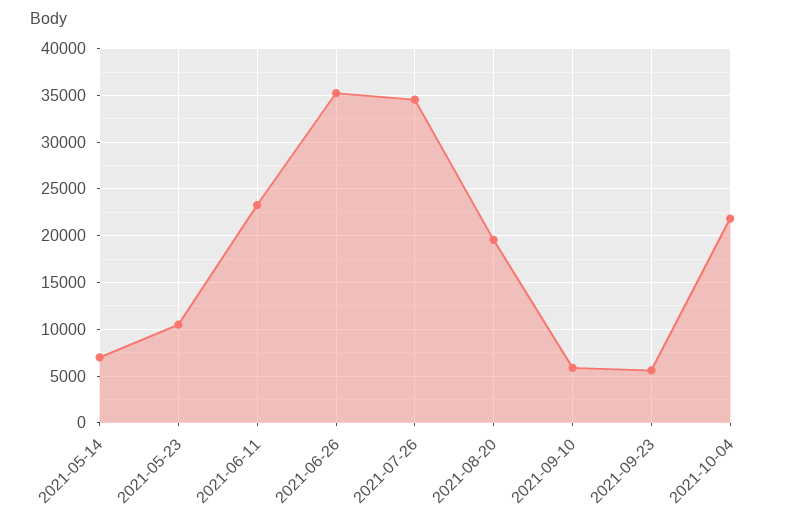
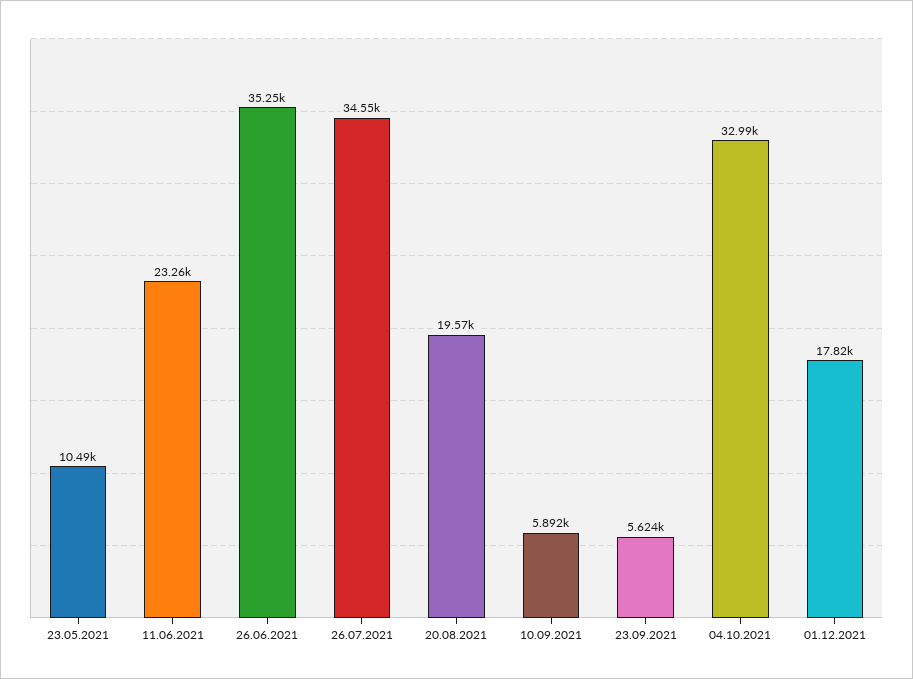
2021-05-14: 7000 -> none
2021-10-04: 22000 -> 32990
01.12.2021: none -> 17820

